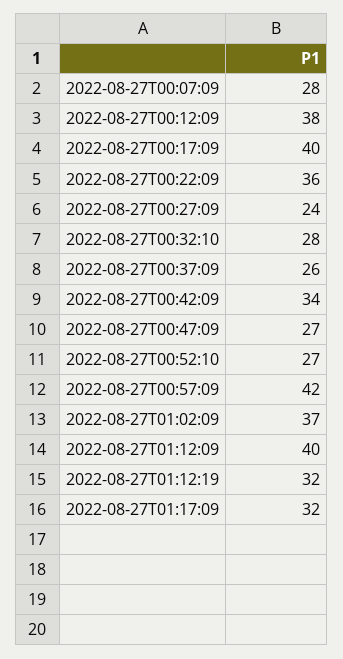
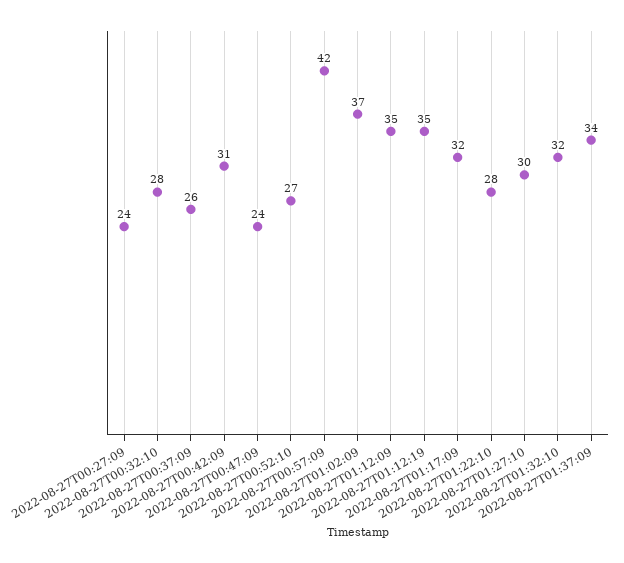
2022-08-27T00:07:09: 28 -> none
2022-08-27T00:12:09: 38 -> none
2022-08-27T00:17:09: 40 -> none
2022-08-27T00:22:09: 36 -> none
2022-08-27T00:42:09: 34 -> 31
2022-08-27T00:47:09: 27 -> 24
2022-08-27T01:12:09: 40 -> 35
2022-08-27T01:12:19: 32 -> 35
2022-08-27T01:22:10: none -> 28
2022-08-27T01:27:10: none -> 30
2022-08-27T01:32:10: none -> 32
2022-08-27T01:37:09: none -> 34

